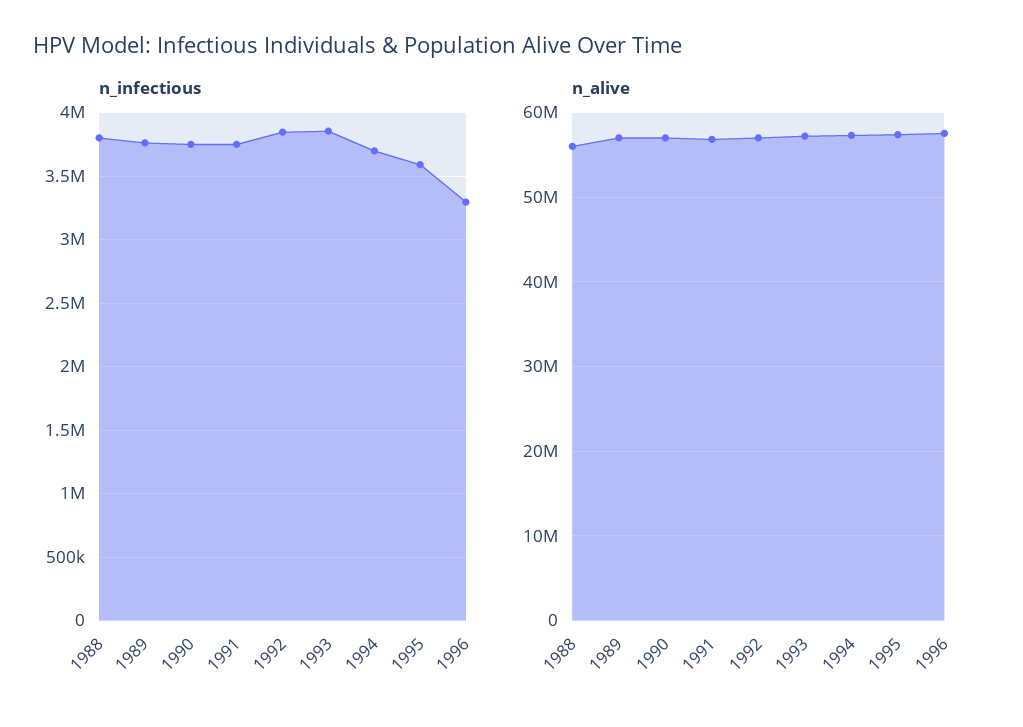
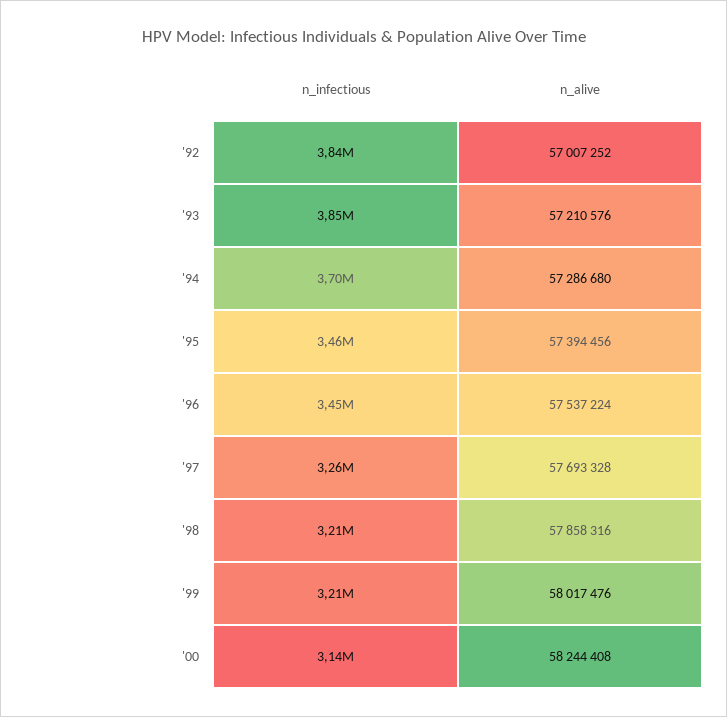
n_infectious, 1988: 3800000 -> none
n_infectious, 1989: 3750000 -> none
n_infectious, 1990: 3750000 -> none
n_infectious, 1991: 3750000 -> none
n_infectious, 1995: 3600000 -> 3460000
n_infectious, 1996: 3300000 -> 3450000
n_alive, 1988: 56000000 -> none
n_alive, 1989: 57000000 -> none
n_alive, 1990: 57000000 -> none
n_alive, 1991: 57000000 -> none
n_infectious, '97: none -> 3260000
n_alive, '97: none -> 57693328
n_infectious, '98: none -> 3210000
n_alive, '98: none -> 57858316
n_infectious, '99: none -> 3210000
n_alive, '99: none -> 58017476
n_infectious, '00: none -> 3140000
n_alive, '00: none -> 58244408

